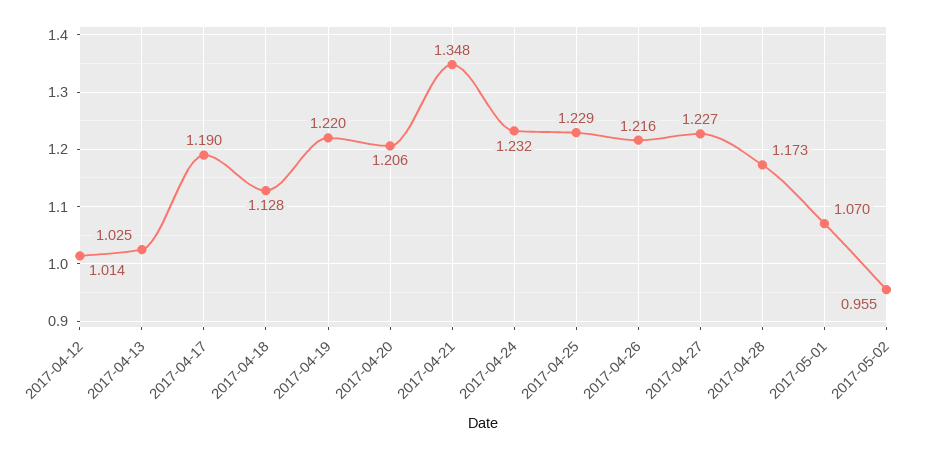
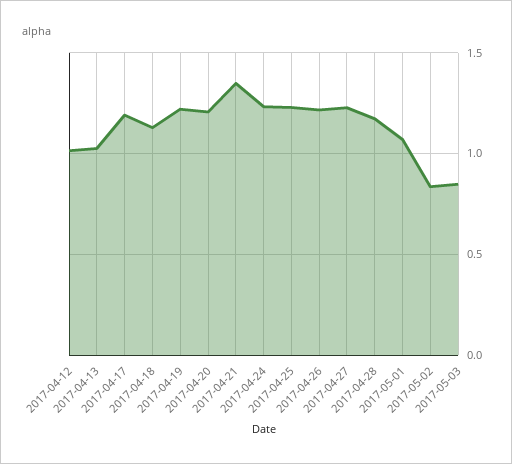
2017-05-02: 0.955 -> 0.85
2017-05-03: none -> 0.85

